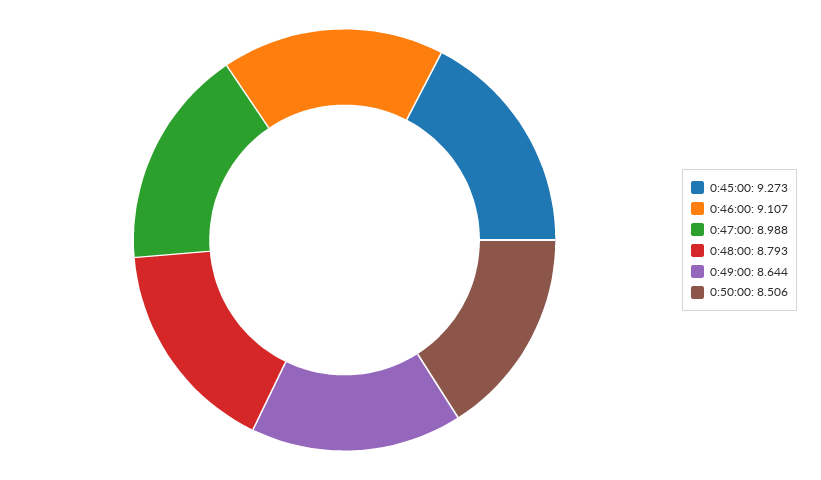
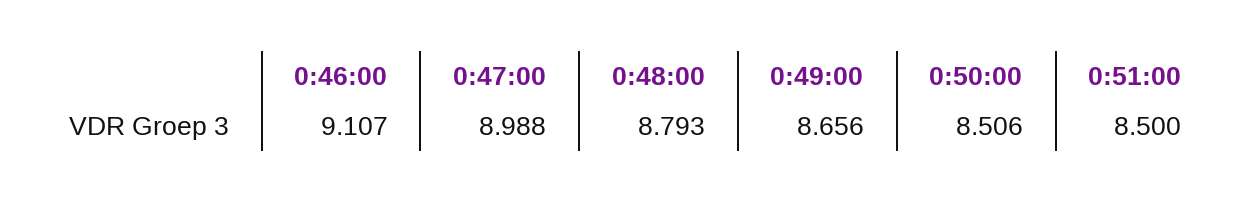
0:45:00: 9.273 -> none
0:49:00: 8.644 -> 8.656
0:51:00: none -> 8.5

